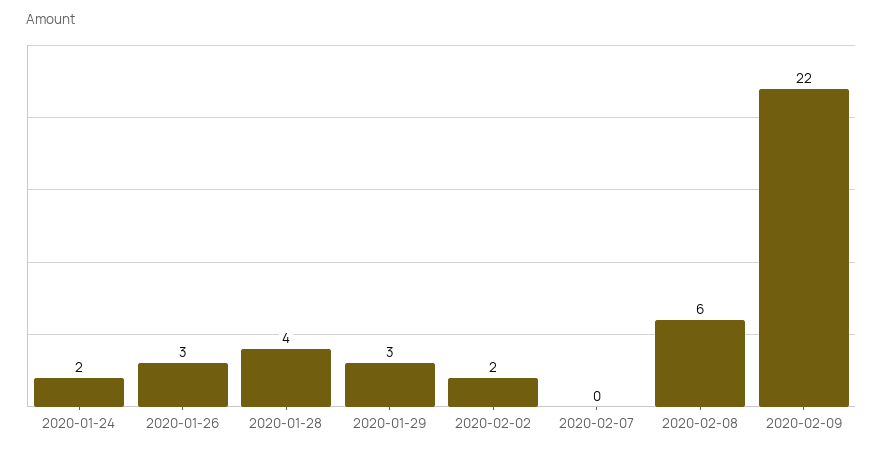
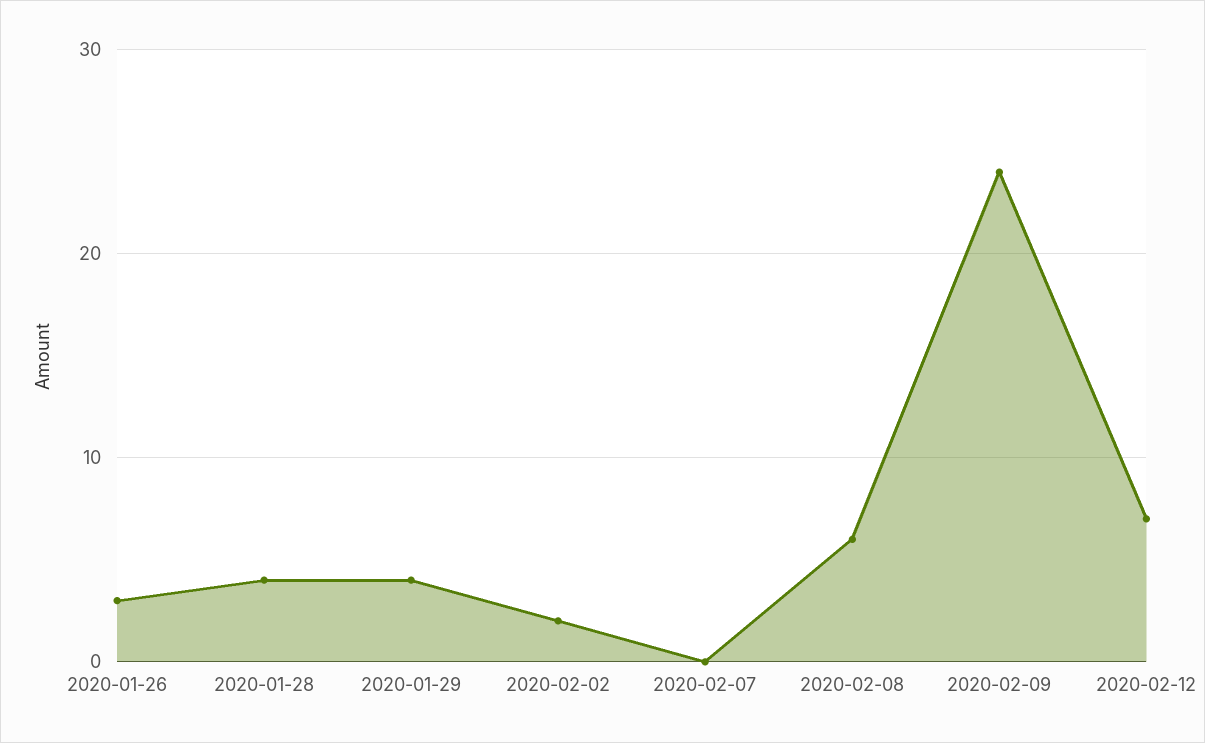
2020-01-24: 2 -> none
2020-01-29: 3 -> 4
2020-02-09: 22 -> 24
2020-02-12: none -> 7

